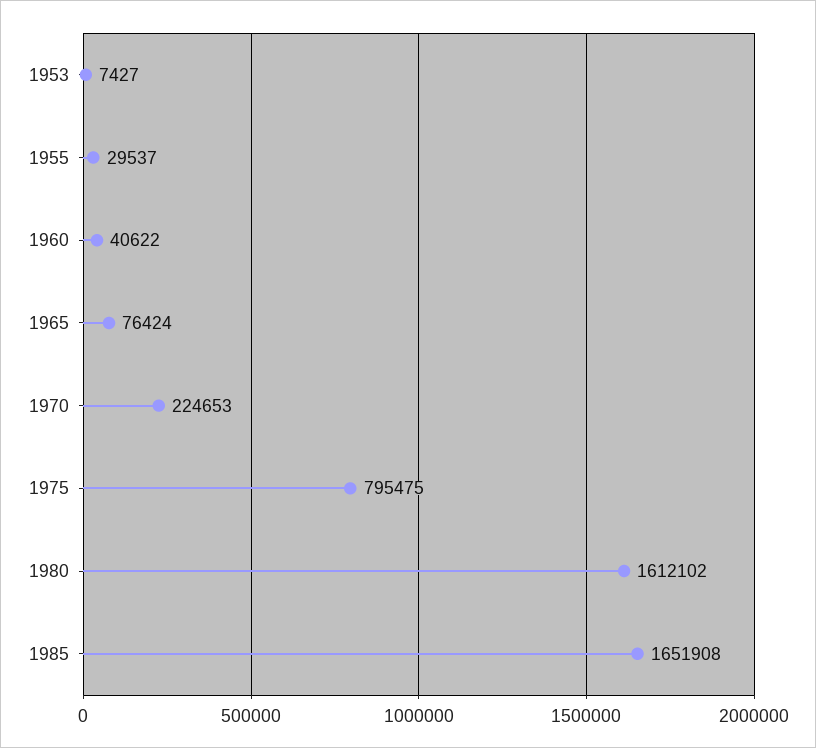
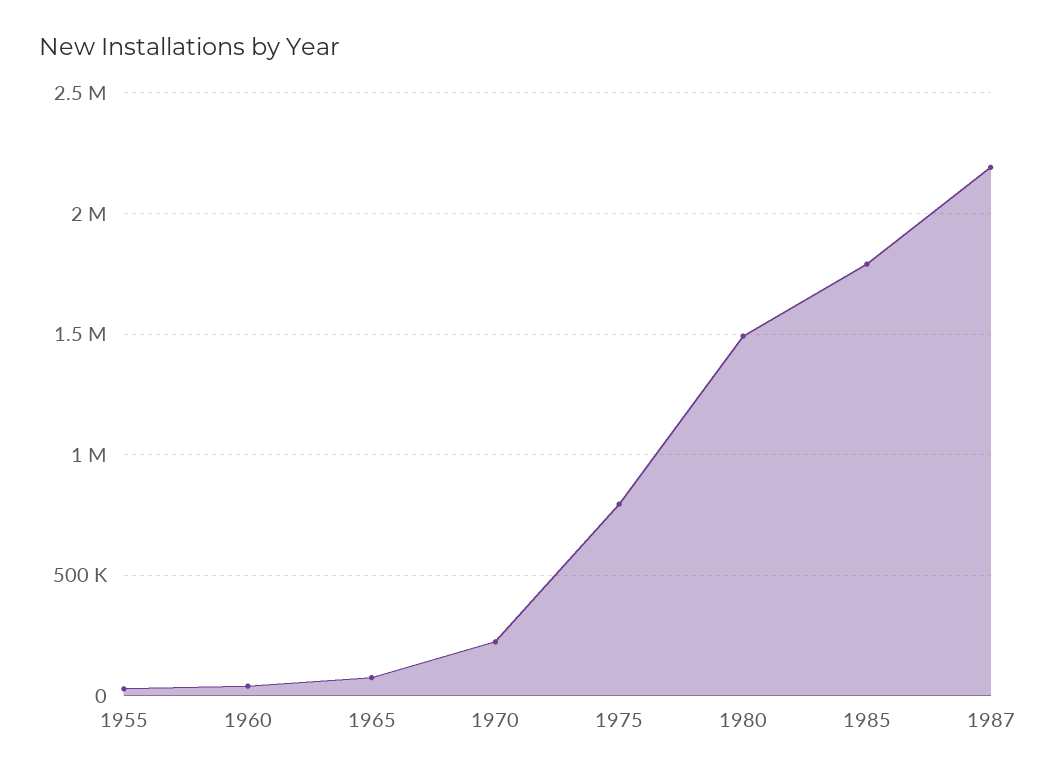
1953: 7427 -> none
1980: 1612102 -> 1500000
1985: 1651908 -> 1800000
1987: none -> 2200000

